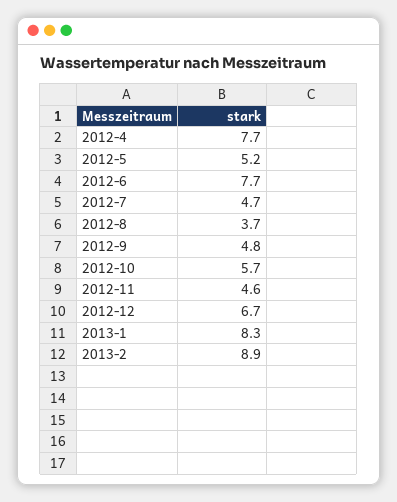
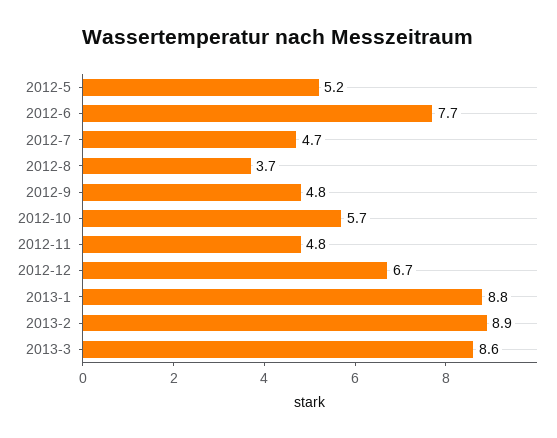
2012-4: 7.7 -> none
2012-11: 4.6 -> 4.8
2013-1: 8.3 -> 8.8
2013-3: none -> 8.6

